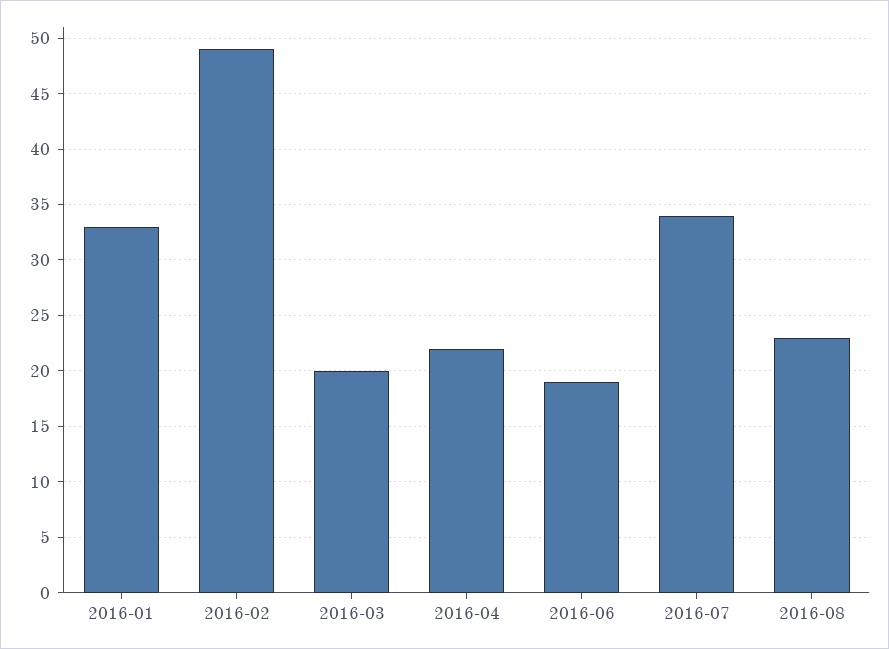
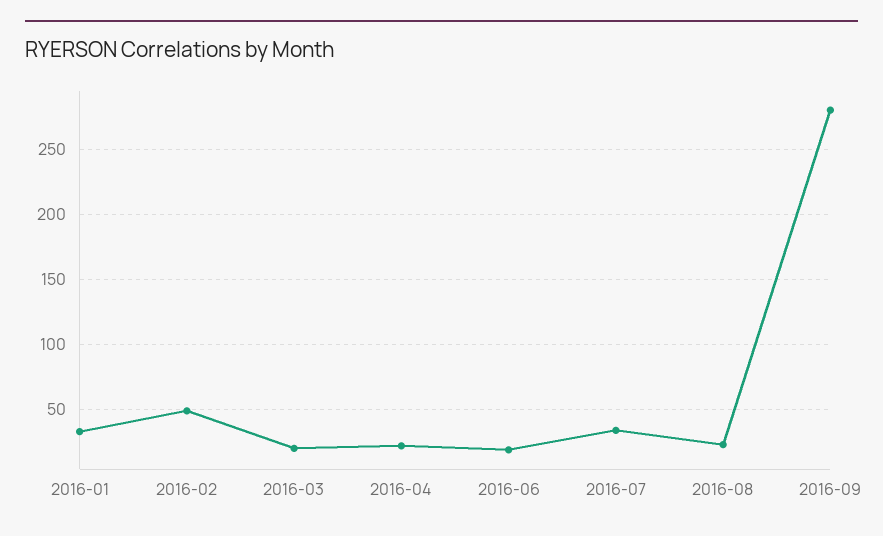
2016-09: none -> 280

